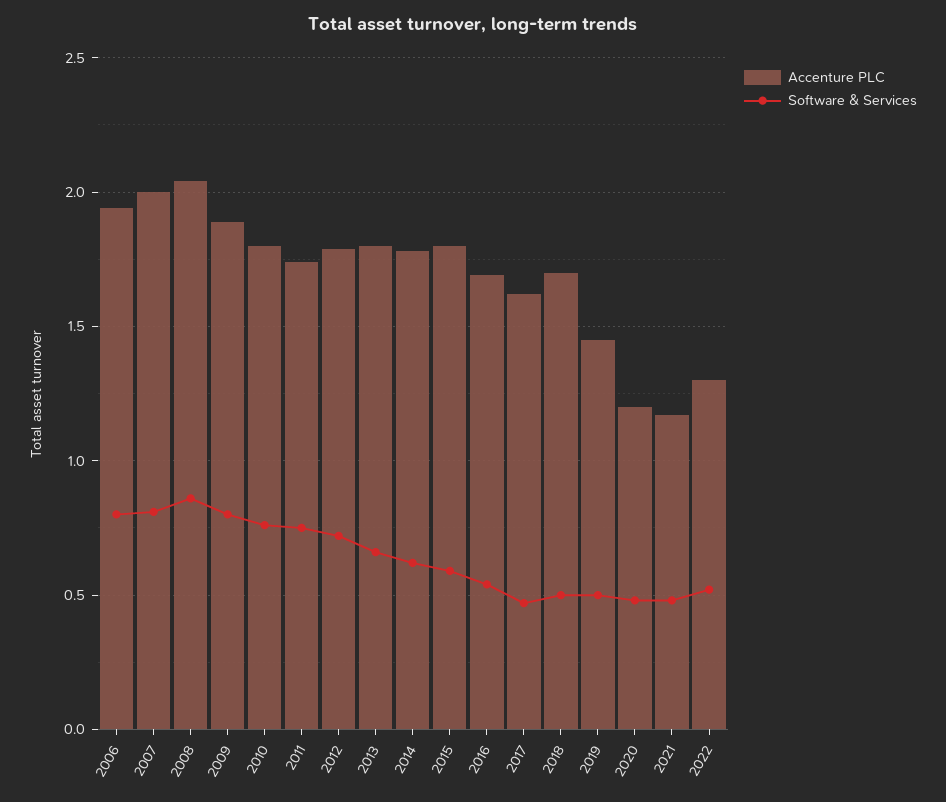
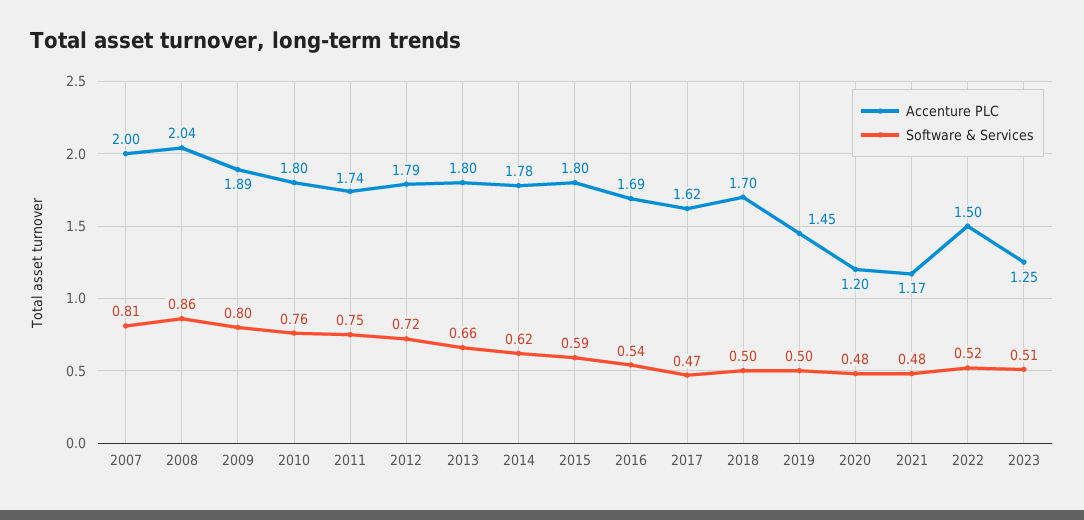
Accenture PLC, 2006: 1.95 -> none
Software & Services, 2006: 0.8 -> none
Accenture PLC, 2022: 1.3 -> 1.5
Accenture PLC, 2023: none -> 1.25
Software & Services, 2023: none -> 0.51

